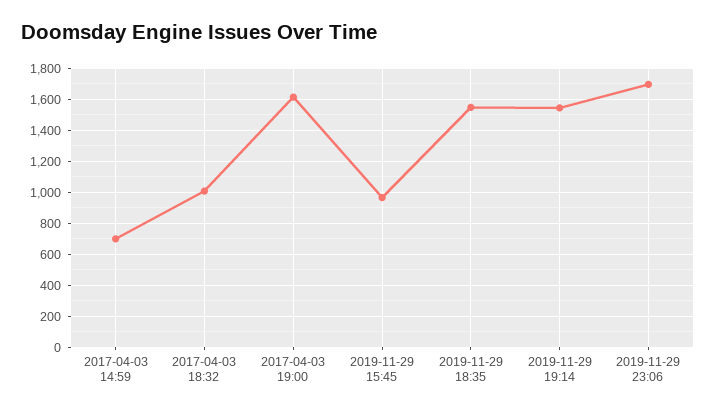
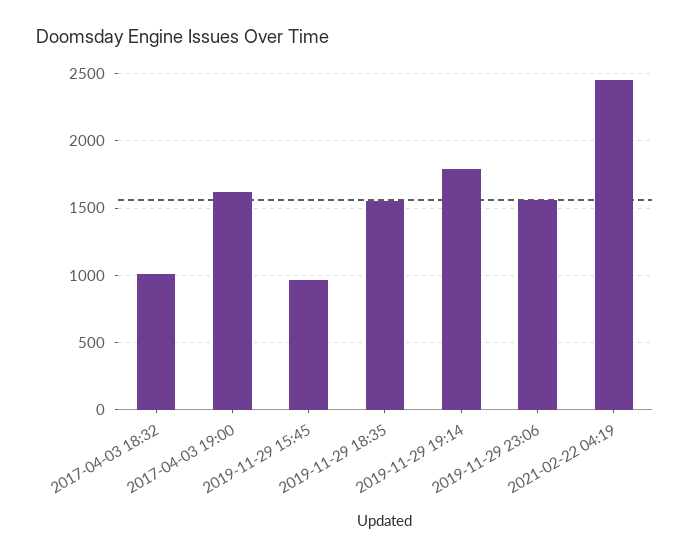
2017-04-03 14:59: 700 -> none
2019-11-29 19:14: 1550 -> 1800
2019-11-29 23:06: 1700 -> 1550
2021-02-22 04:19: none -> 2450

